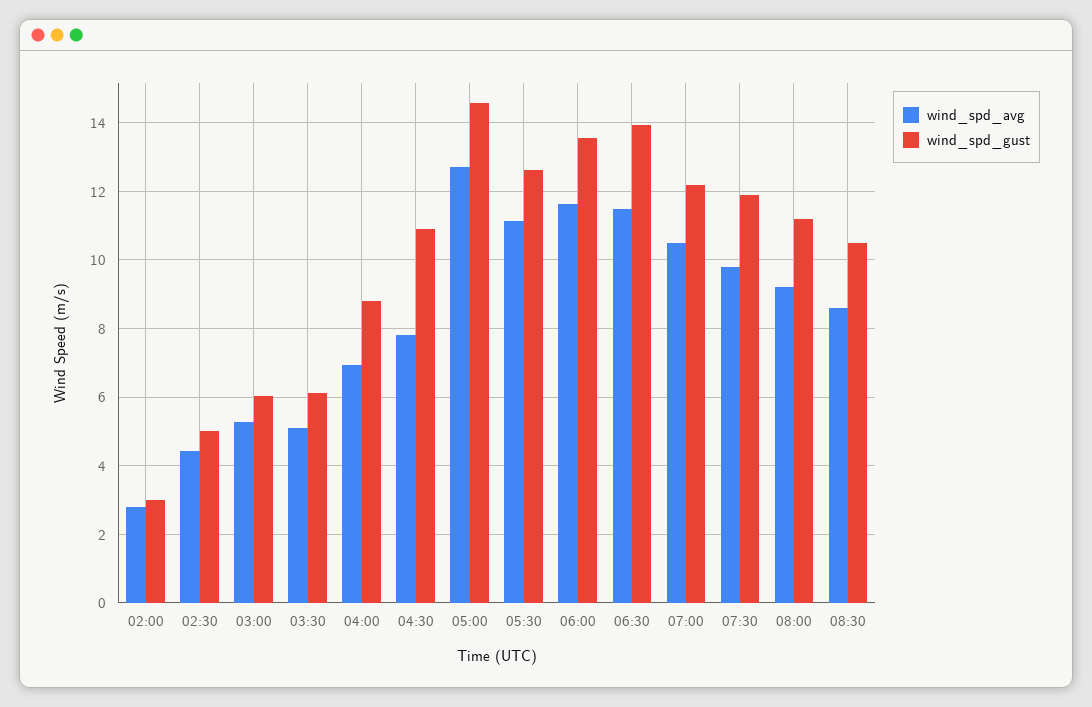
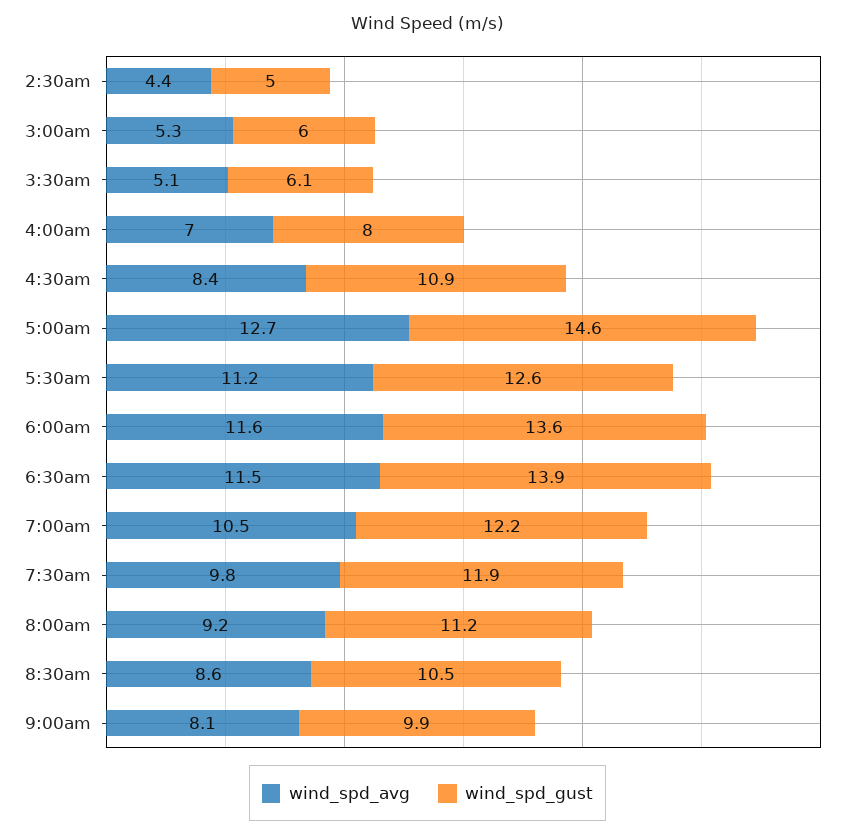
wind_spd_avg, 02:00: 2.8 -> none
wind_spd_gust, 02:00: 3 -> none
wind_spd_gust, 04:00: 8.8 -> 8
wind_spd_avg, 04:30: 7.8 -> 8.4
wind_spd_avg, 9:00am: none -> 8.1
wind_spd_gust, 9:00am: none -> 9.9

